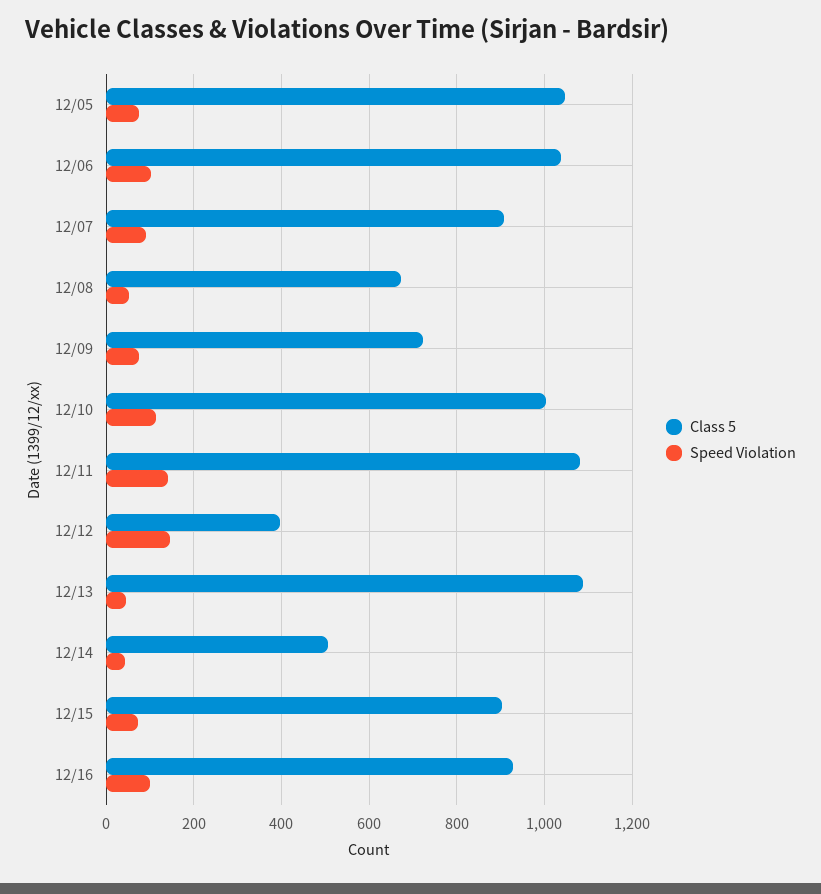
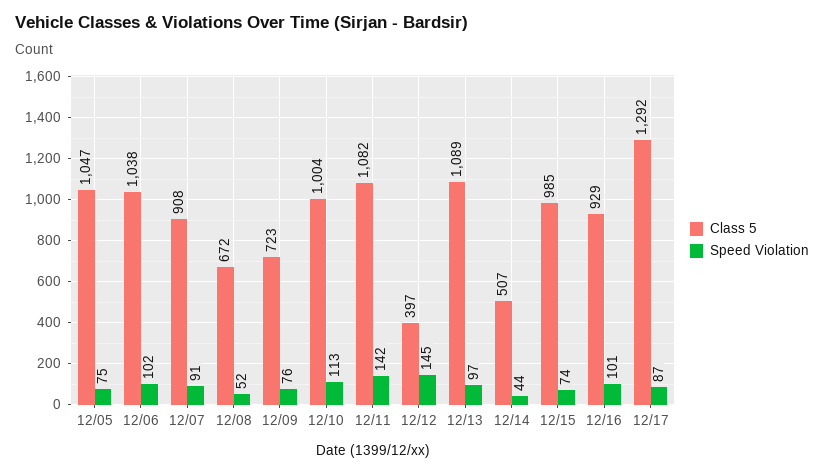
Speed Violation, 12/13: 40 -> 97
Class 5, 12/15: 900 -> 985
Class 5, 12/17: none -> 1292
Speed Violation, 12/17: none -> 87

